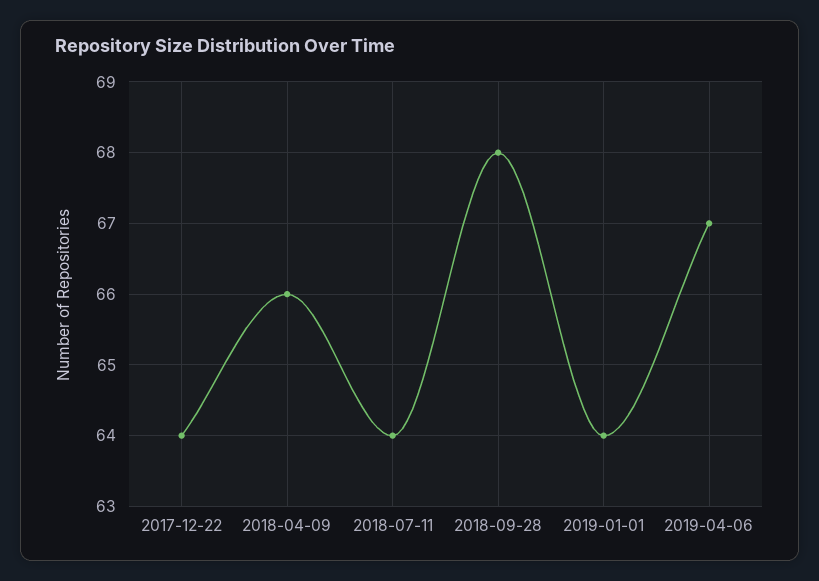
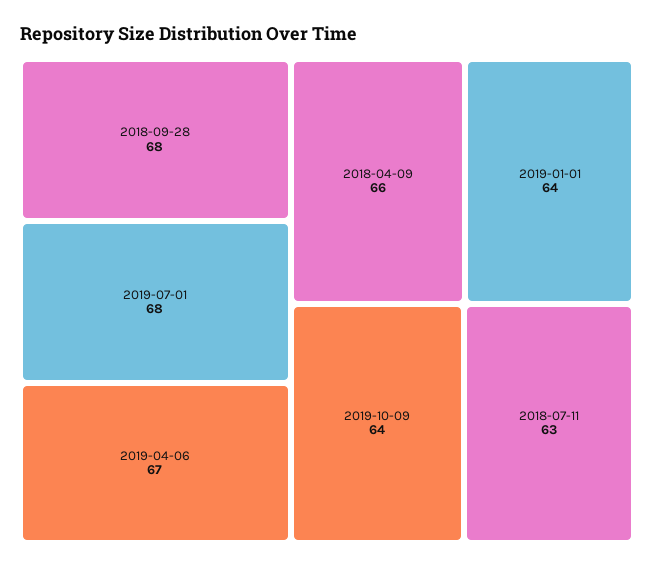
2017-12-22: 64 -> none
2018-07-11: 64 -> 63
2019-07-01: none -> 68
2019-10-09: none -> 64

